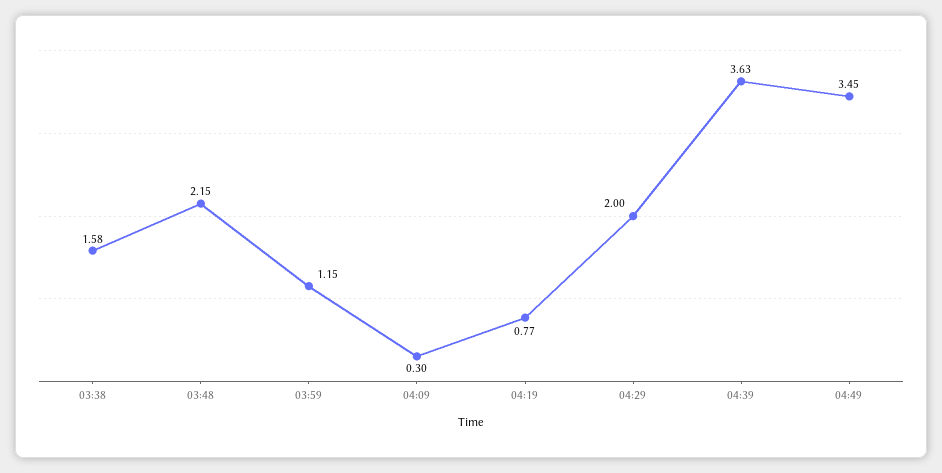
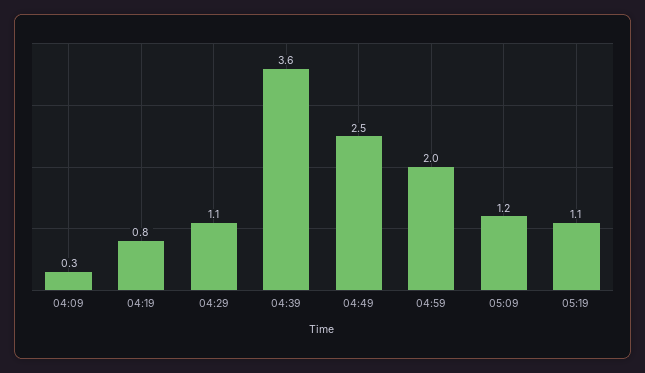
03:38: 1.58 -> none
03:48: 2.15 -> none
03:59: 1.15 -> none
04:29: 2 -> 1.1
04:49: 3.45 -> 2.5
04:59: none -> 2
05:09: none -> 1.2
05:19: none -> 1.1

